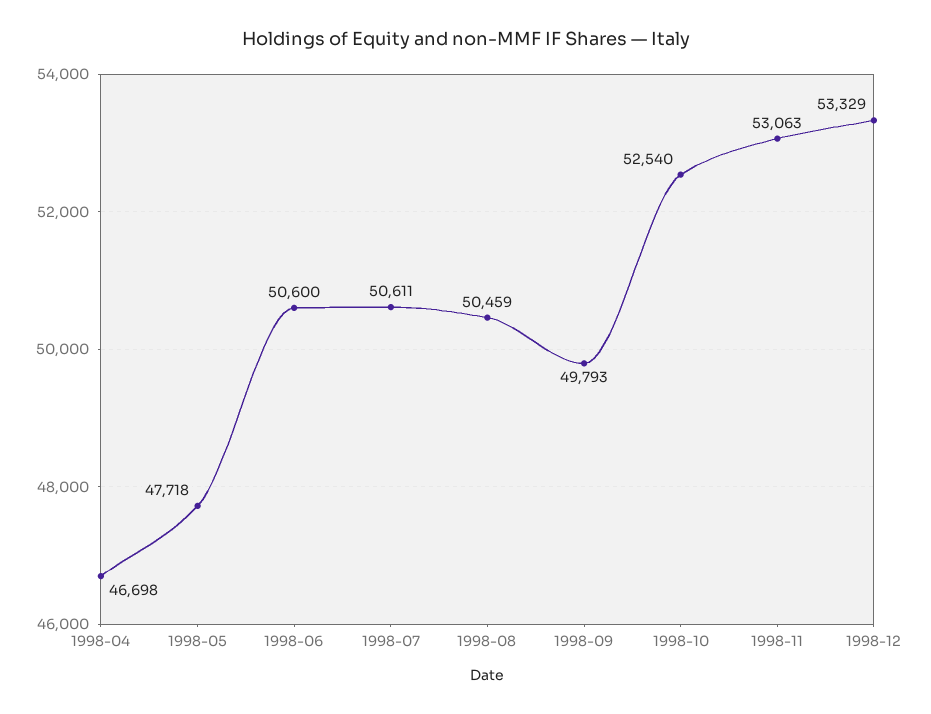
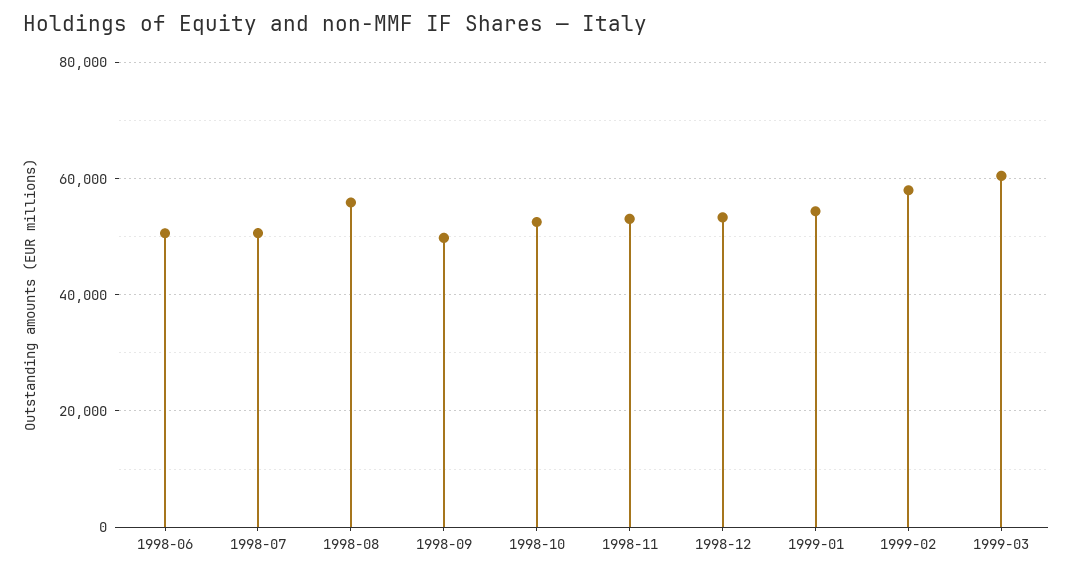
1998-04: 46698 -> none
1998-05: 47718 -> none
1998-08: 50459 -> 56000
1999-01: none -> 54000
1999-02: none -> 58000
1999-03: none -> 60000

